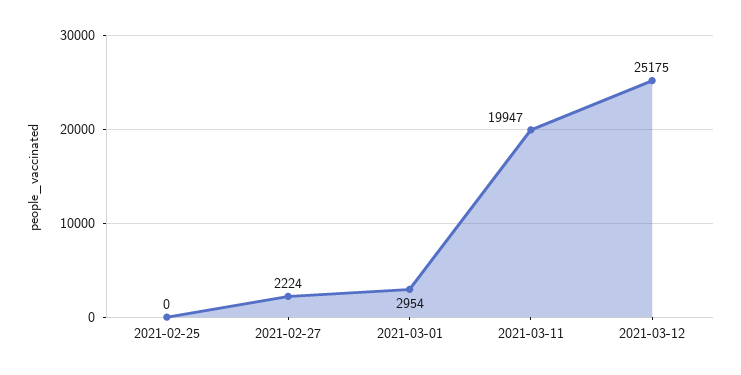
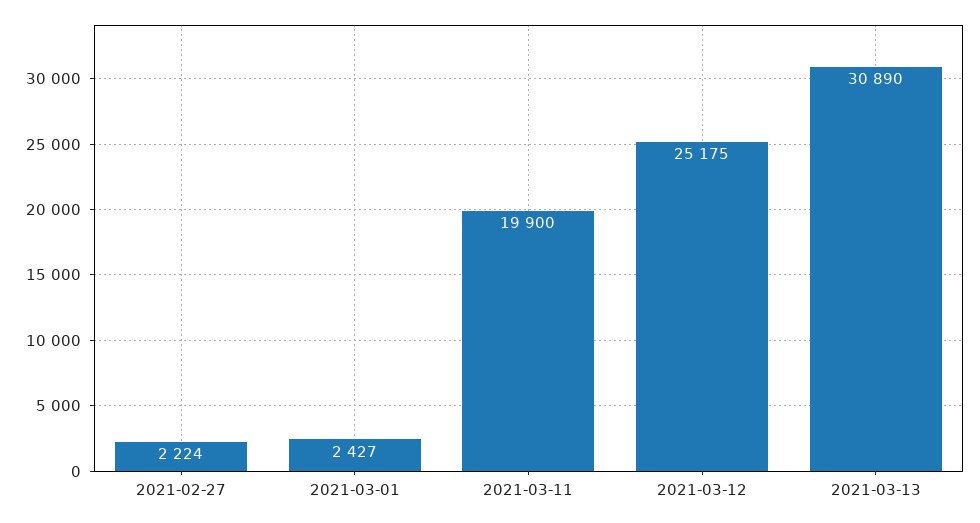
2021-02-25: 0 -> none
2021-03-01: 2954 -> 2427
2021-03-11: 19947 -> 19900
2021-03-13: none -> 30890

